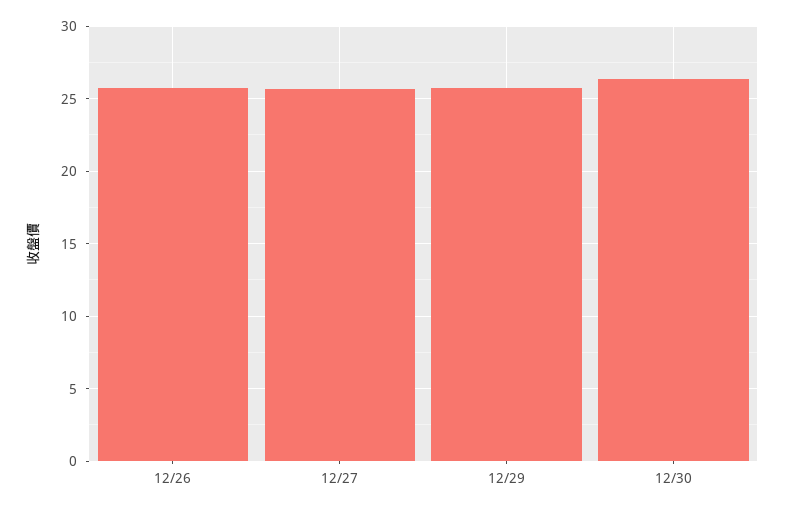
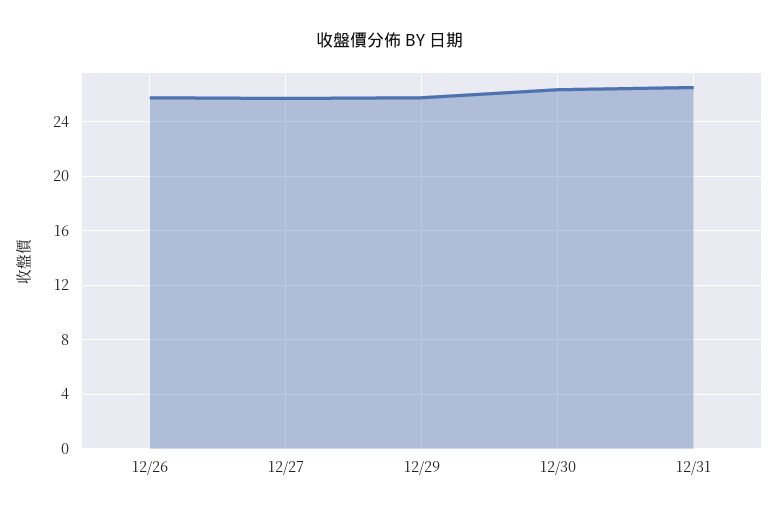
12/31: none -> 26.5

